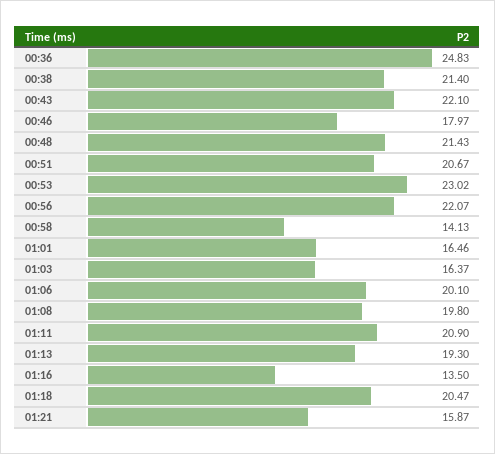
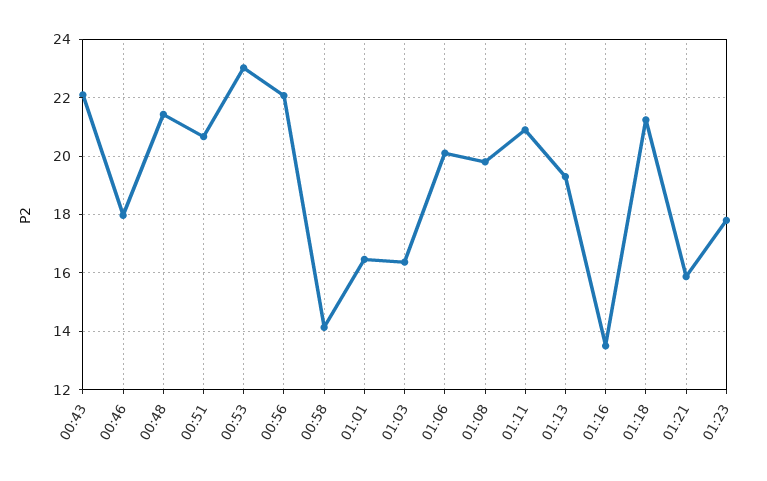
00:36: 24.83 -> none
00:38: 21.4 -> none
01:18: 20.47 -> 21.25
01:23: none -> 17.75

